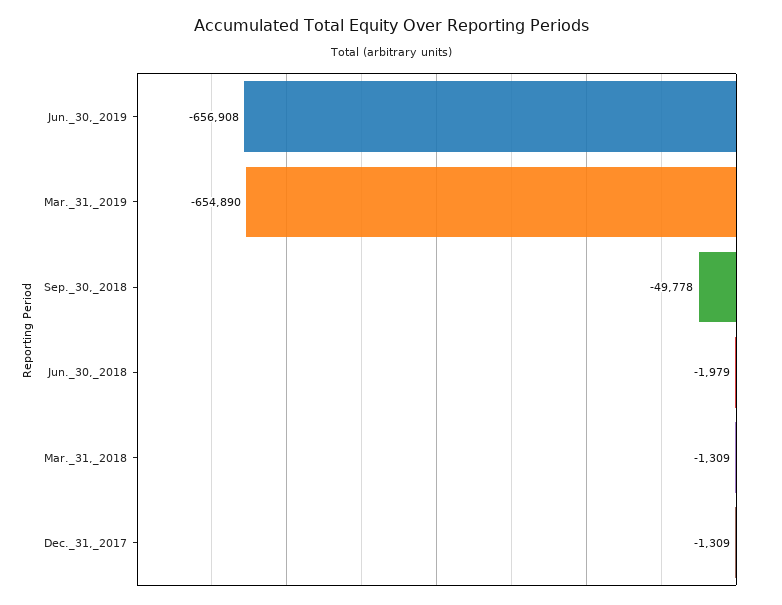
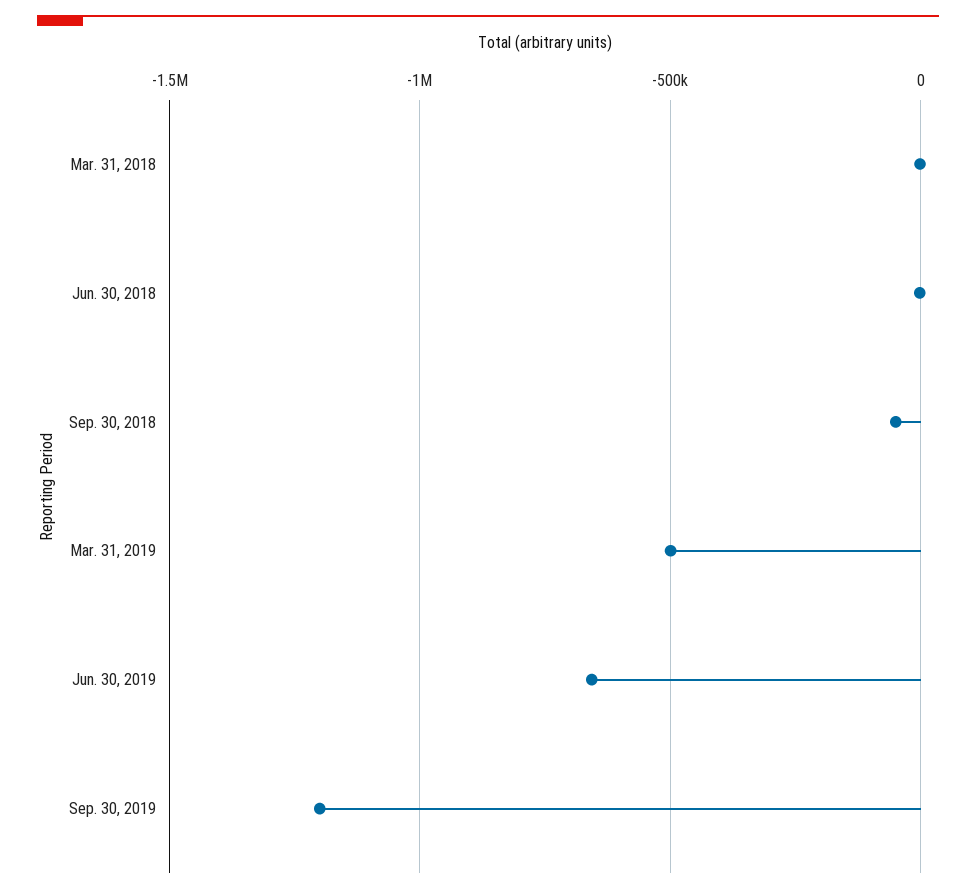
Mar._31,_2019: -654890 -> -500000
Dec._31,_2017: -1309 -> none
Sep. 30, 2019: none -> -1200000

